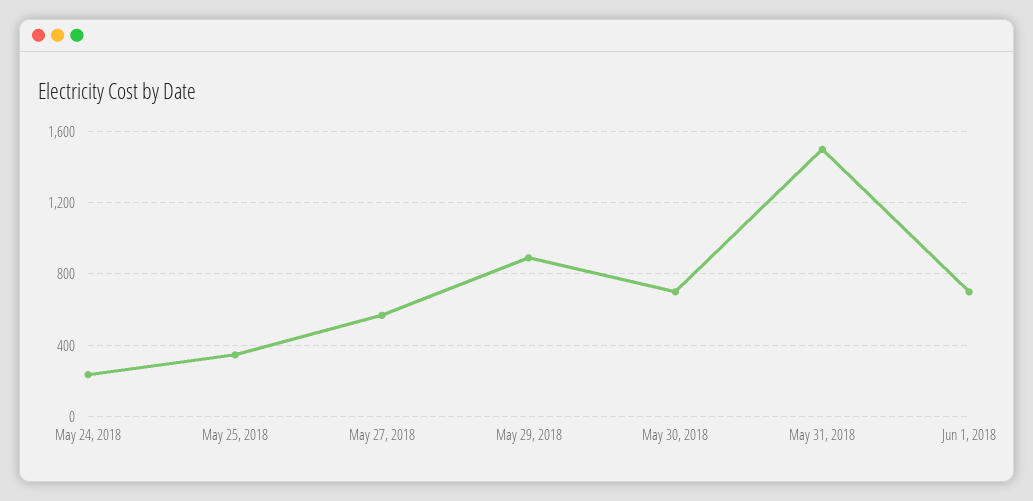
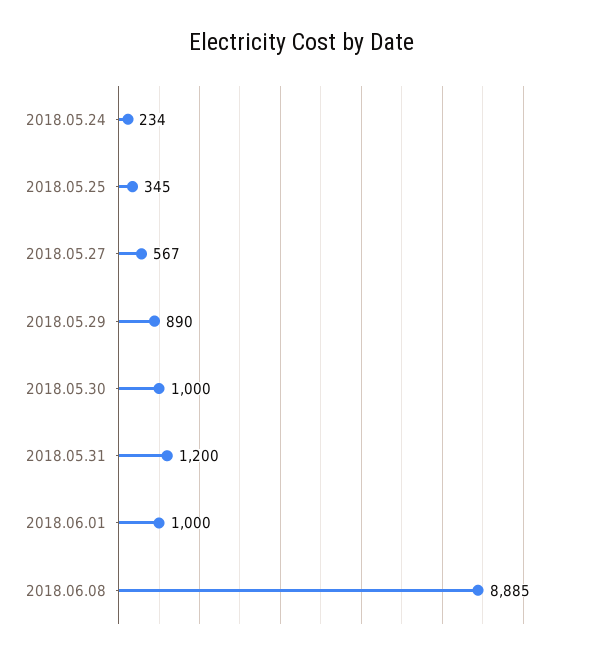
May 30, 2018: 700 -> 1000
May 31, 2018: 1500 -> 1200
Jun 1, 2018: 700 -> 1000
2018.06.08: none -> 8885

